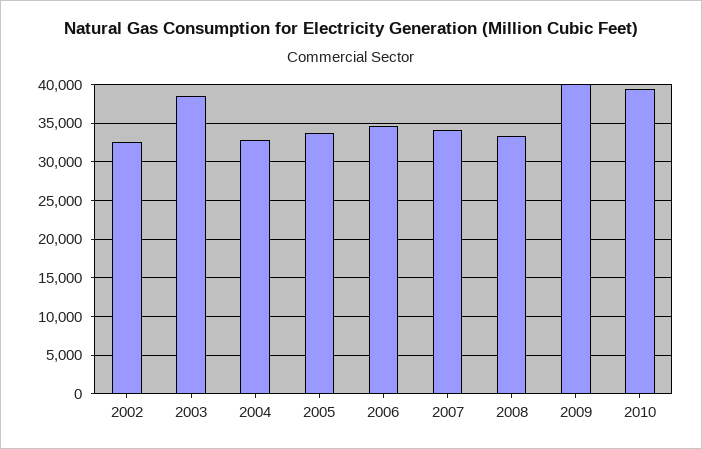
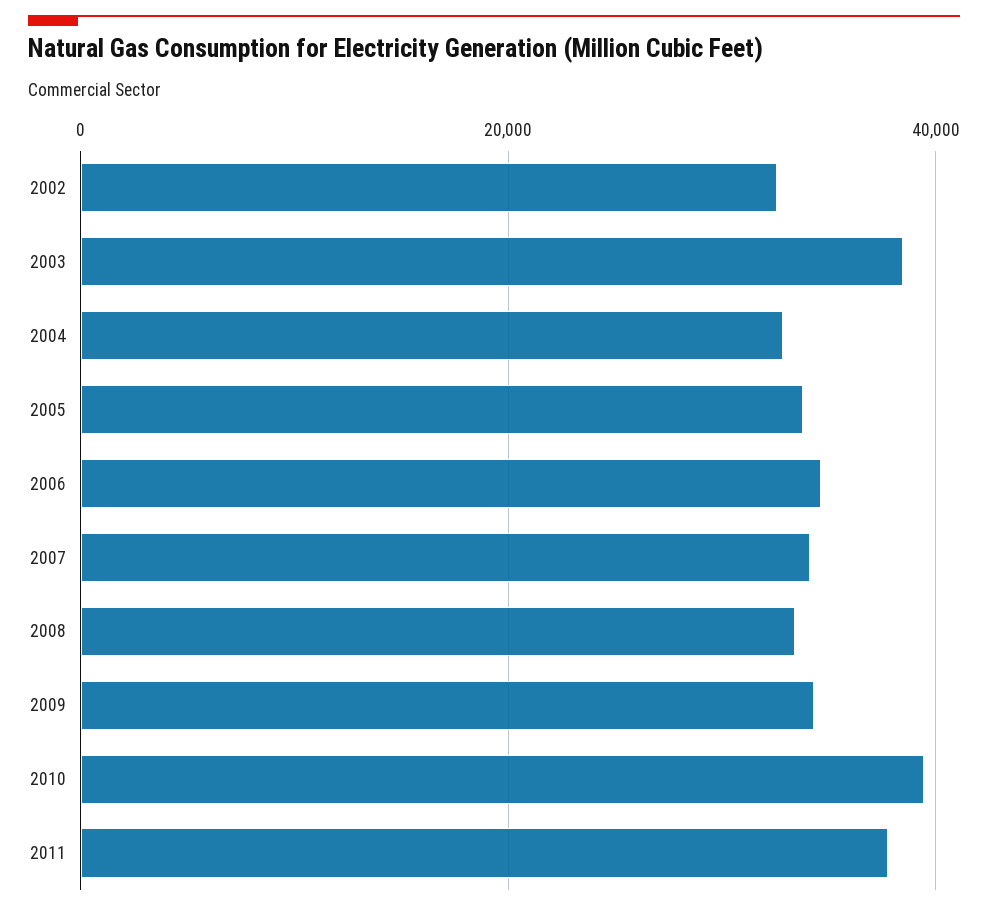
2009: 40000 -> 34000
2011: none -> 38000

